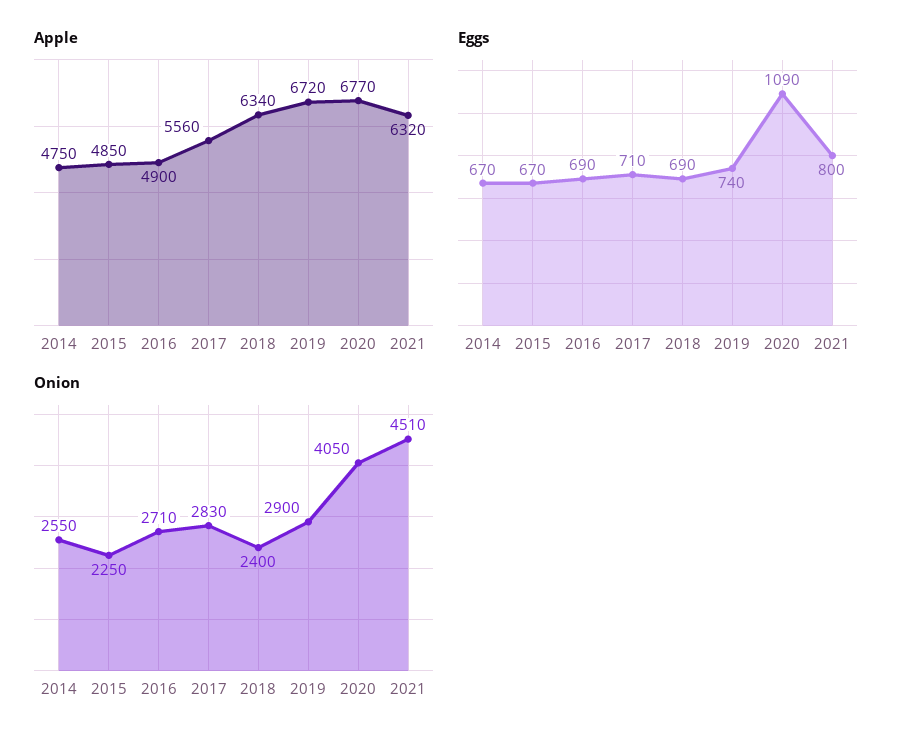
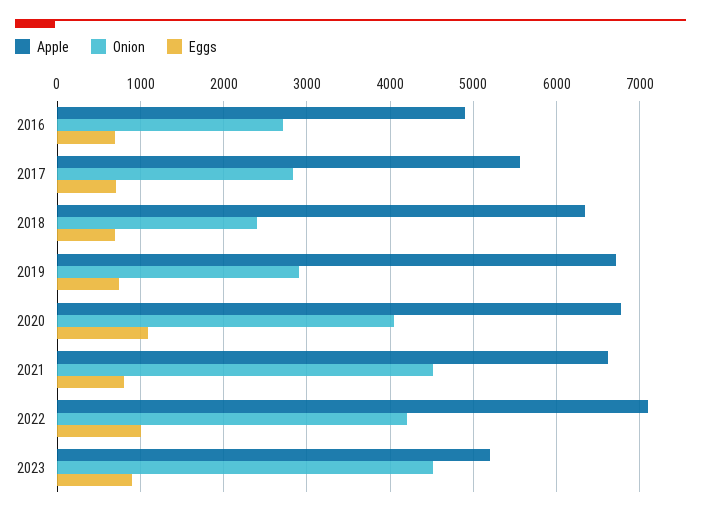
Apple, 2014: 4750 -> none
Apple, 2015: 4850 -> none
Apple, 2021: 6320 -> 6600
Eggs, 2014: 670 -> none
Eggs, 2015: 670 -> none
Onion, 2014: 2550 -> none
Onion, 2015: 2250 -> none
Apple, 2022: none -> 7100
Onion, 2022: none -> 4200
Eggs, 2022: none -> 1000
Apple, 2023: none -> 5200
Onion, 2023: none -> 4500
Eggs, 2023: none -> 900

